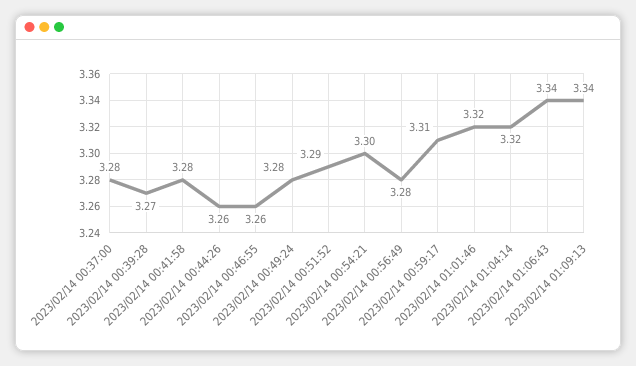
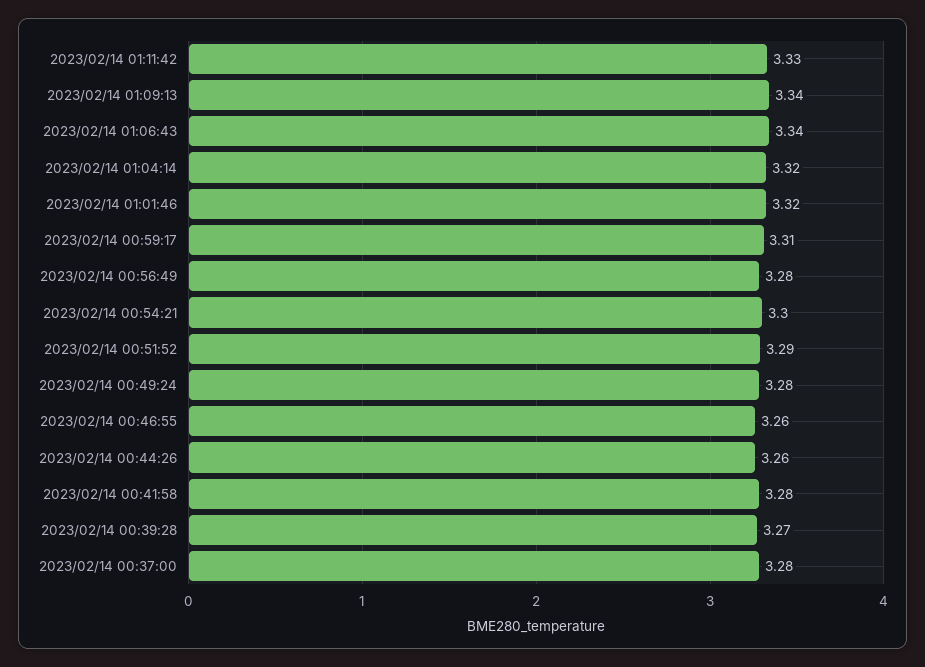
2023/02/14 01:11:42: none -> 3.33

